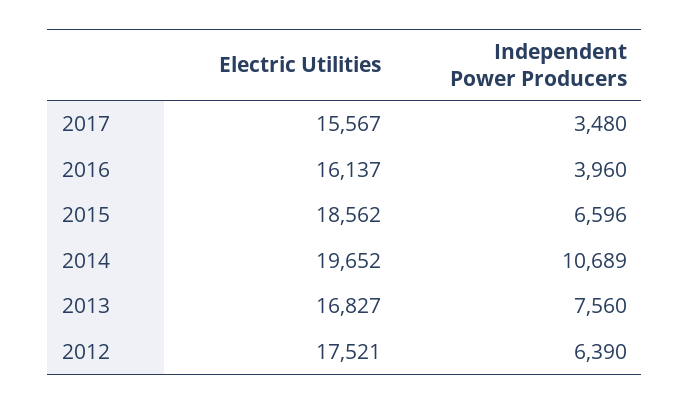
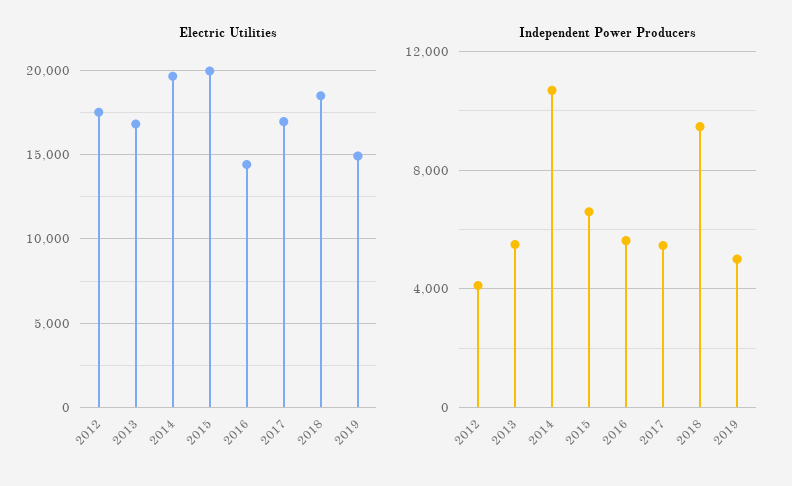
Electric Utilities, 2017: 15567 -> 17000
Independent Power Producers, 2017: 3480 -> 5500
Electric Utilities, 2016: 16137 -> 14500
Independent Power Producers, 2016: 3960 -> 5500
Electric Utilities, 2015: 18562 -> 20000
Independent Power Producers, 2013: 7560 -> 5500
Independent Power Producers, 2012: 6390 -> 4000
Electric Utilities, 2018: none -> 18500
Electric Utilities, 2019: none -> 15000
Independent Power Producers, 2018: none -> 9500
Independent Power Producers, 2019: none -> 5000

